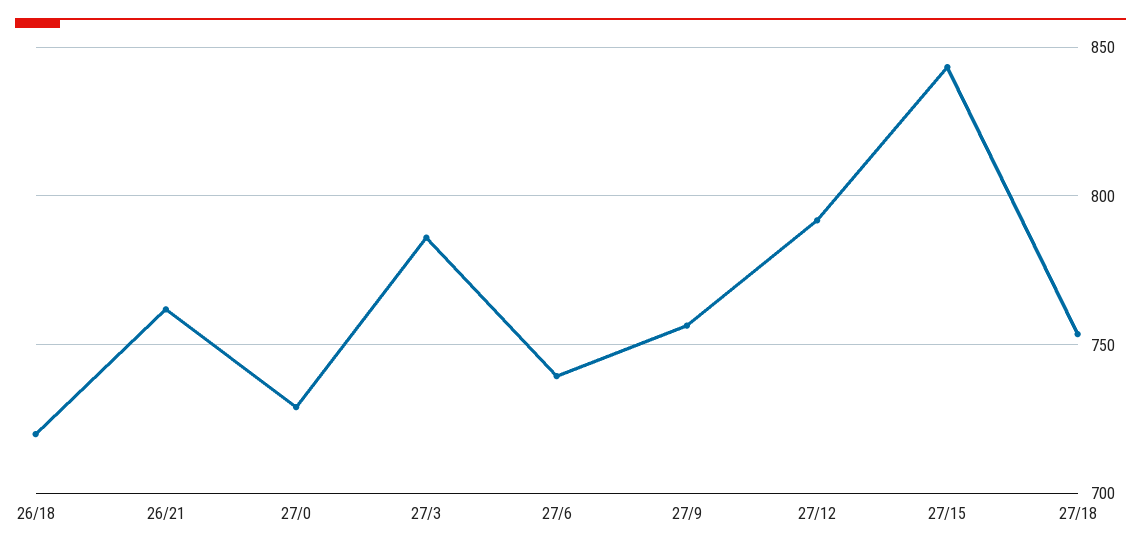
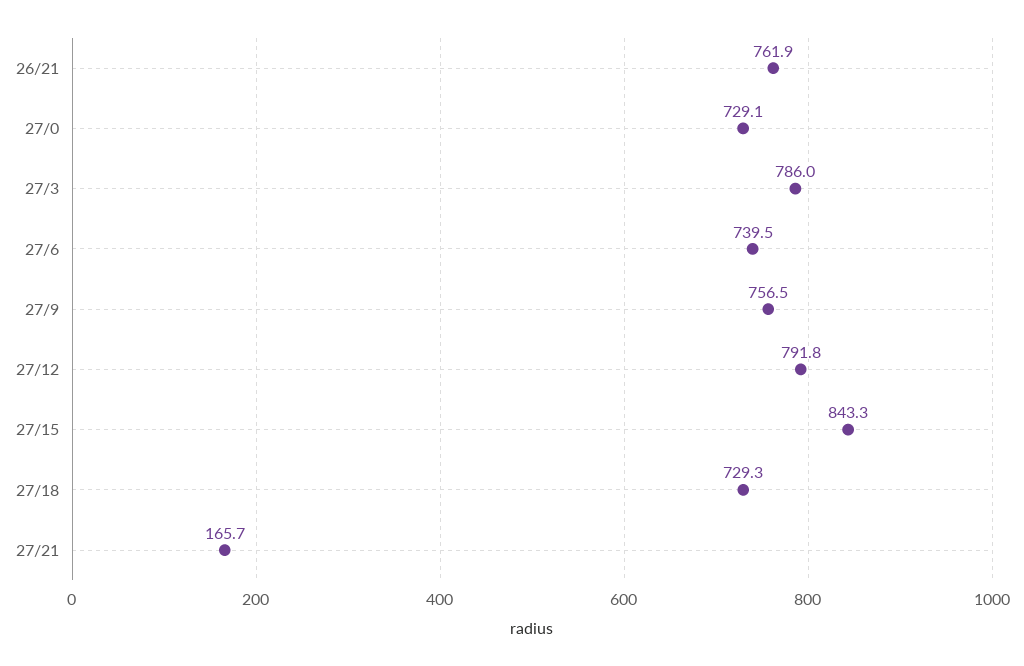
26/18: 720 -> none
27/18: 755 -> 729.3
27/21: none -> 165.7

